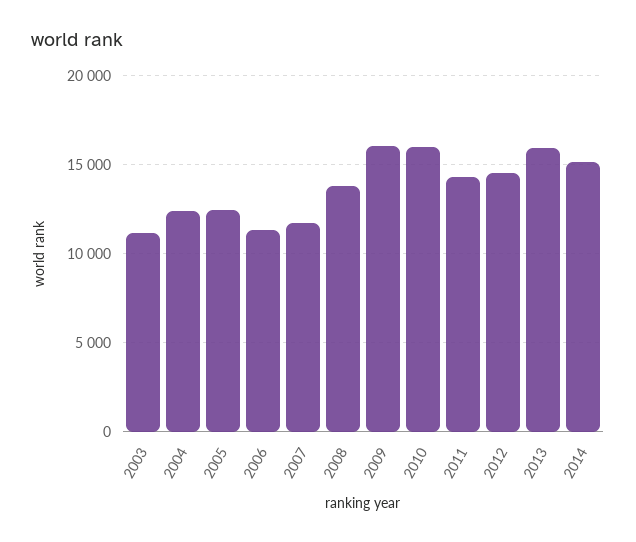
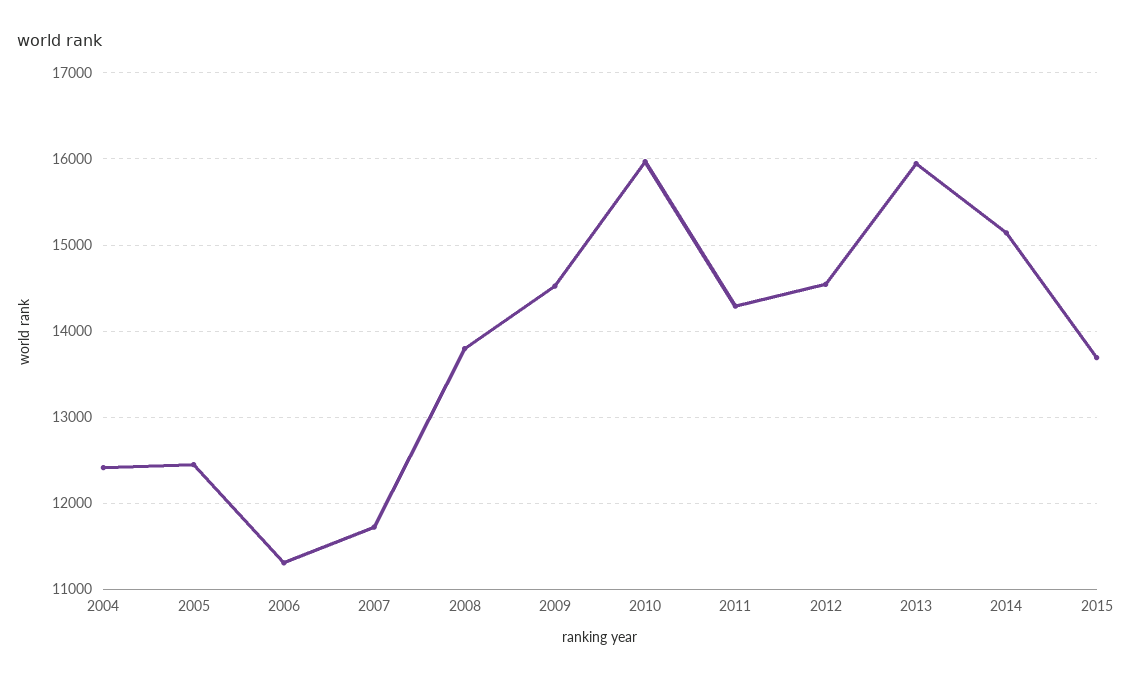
2003: 11000 -> none
2009: 16000 -> 14500
2015: none -> 13700

